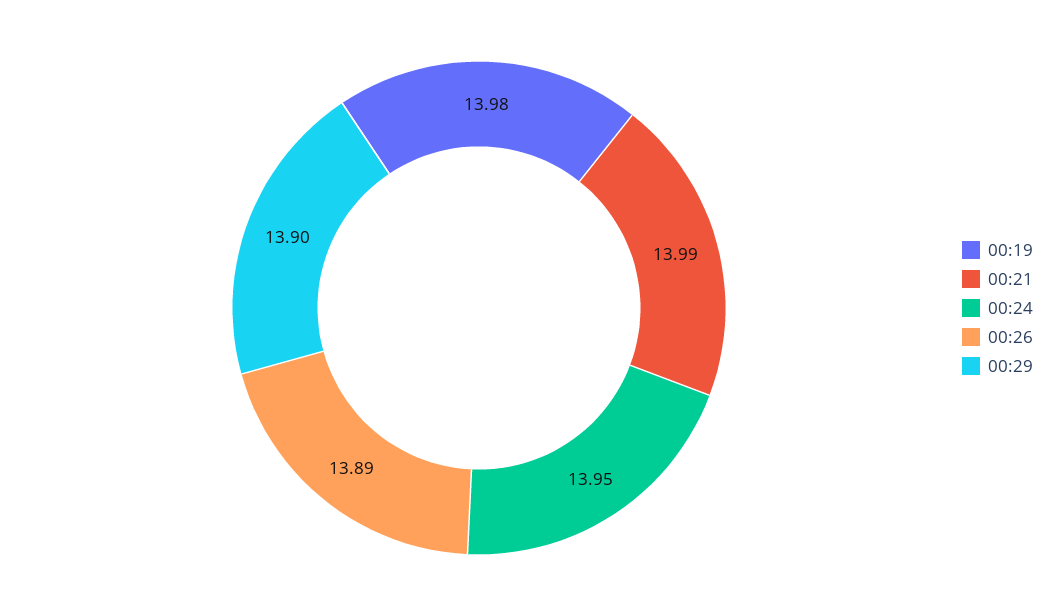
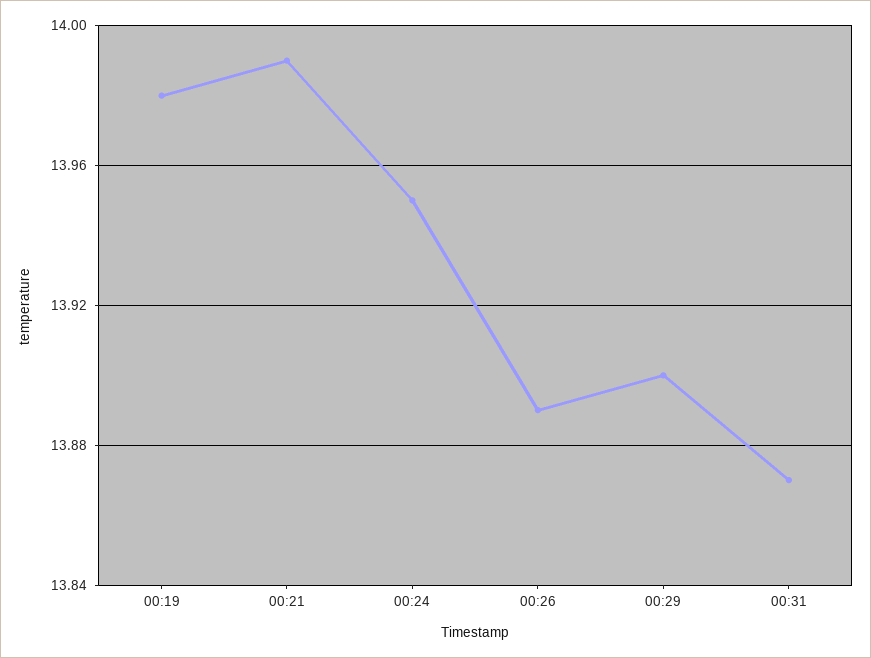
00:31: none -> 13.87

